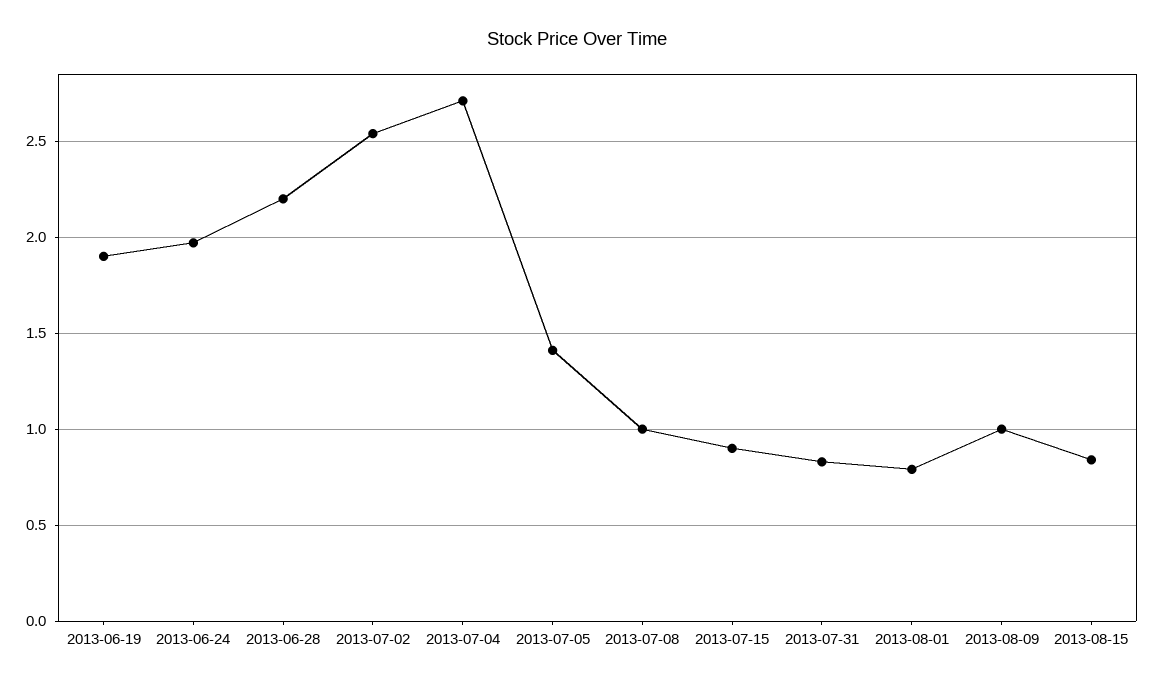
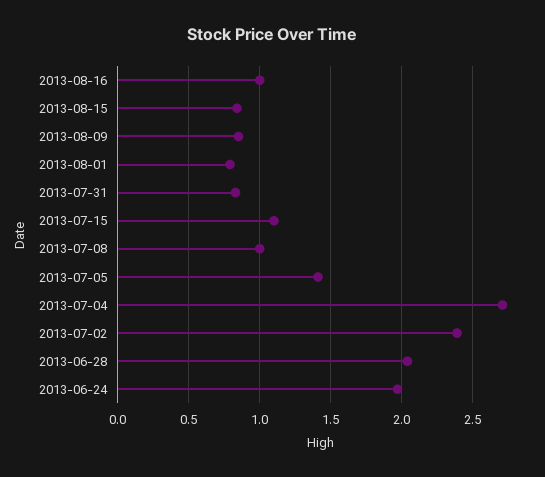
2013-06-19: 1.9 -> none
2013-06-28: 2.2 -> 2.05
2013-07-02: 2.55 -> 2.4
2013-07-15: 0.9 -> 1.1
2013-08-09: 1 -> 0.85
2013-08-16: none -> 1

